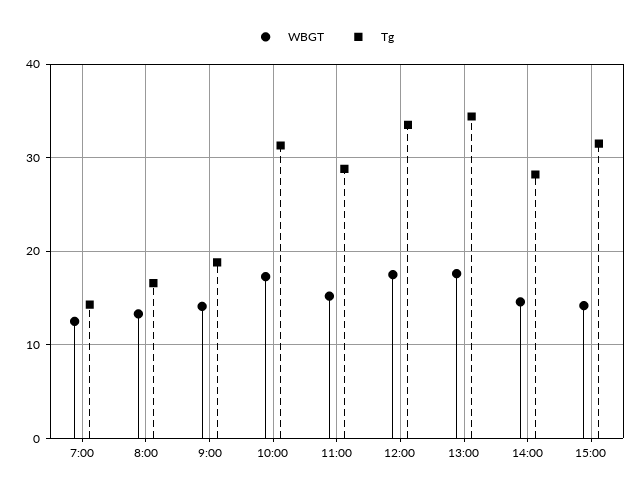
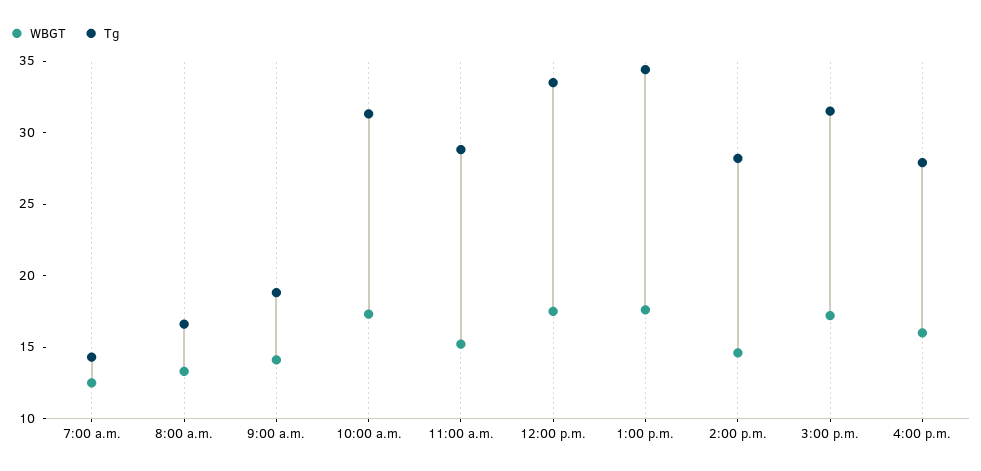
WBGT, 15:00: 14 -> 17
WBGT, 4:00 p.m.: none -> 16
Tg, 4:00 p.m.: none -> 28

